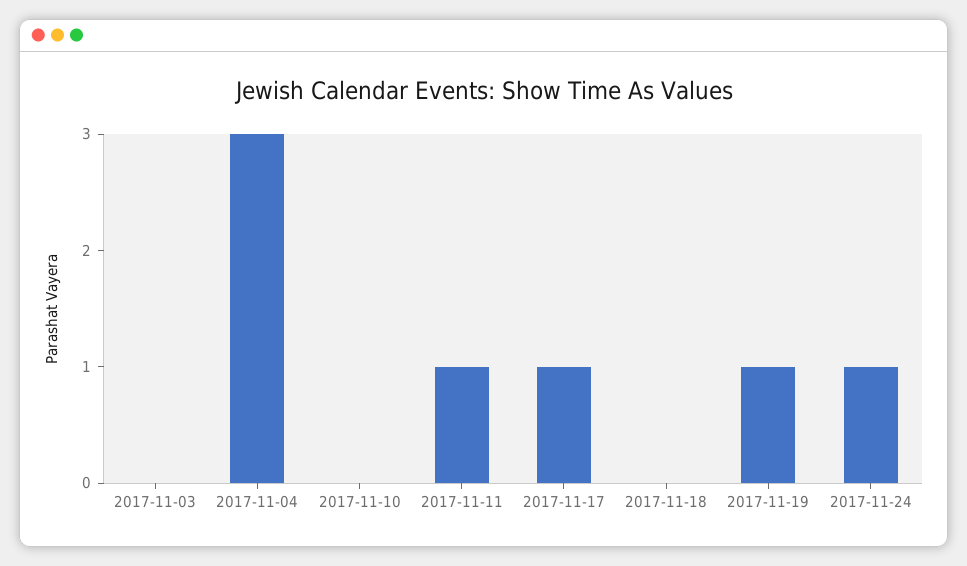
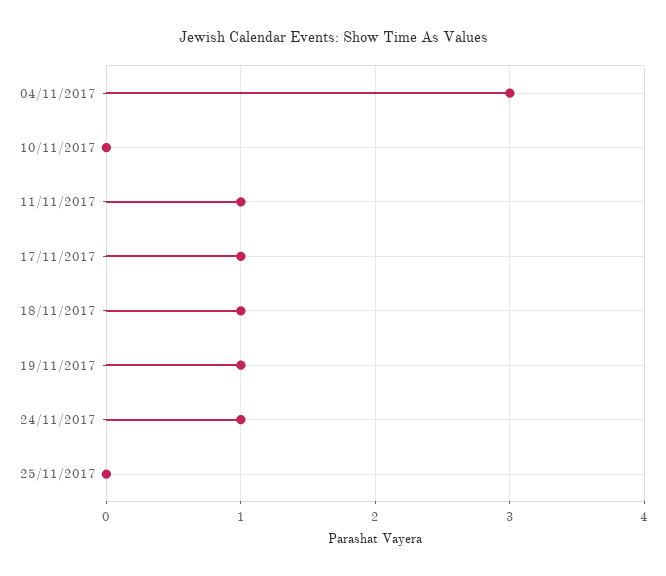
2017-11-03: 0 -> none
2017-11-18: 0 -> 1
25/11/2017: none -> 0

